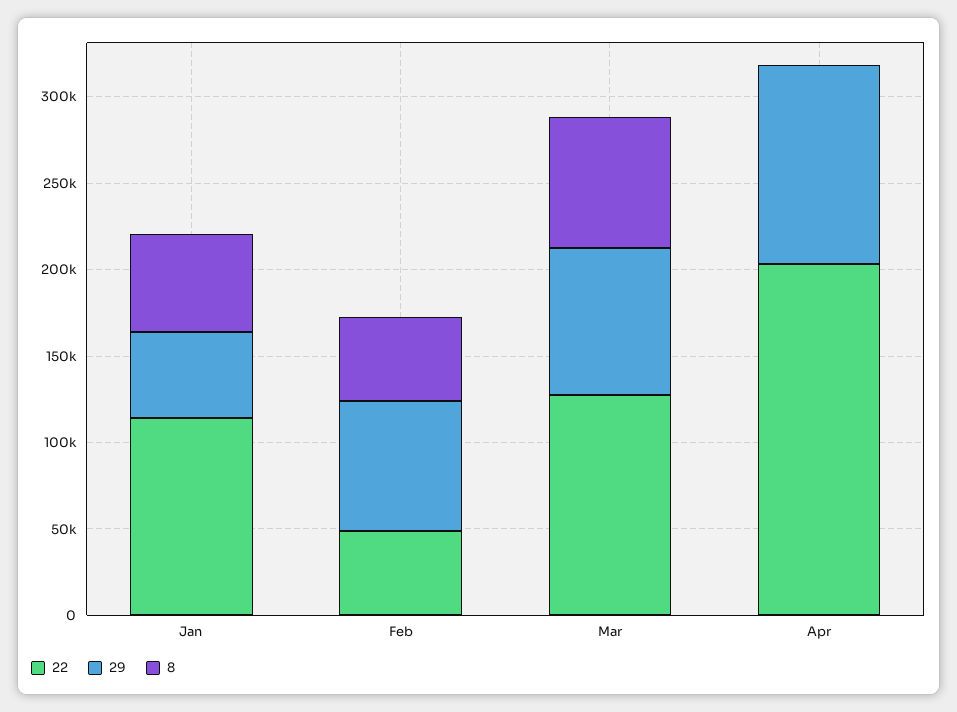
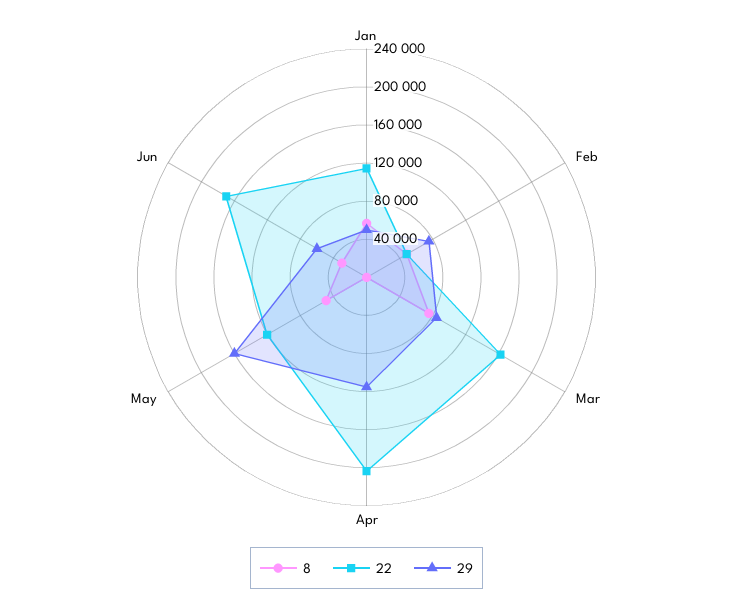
22, Mar: 130000 -> 160000
8, May: none -> 50000
22, May: none -> 120000
29, May: none -> 160000
8, Jun: none -> 30000
22, Jun: none -> 170000
29, Jun: none -> 60000

